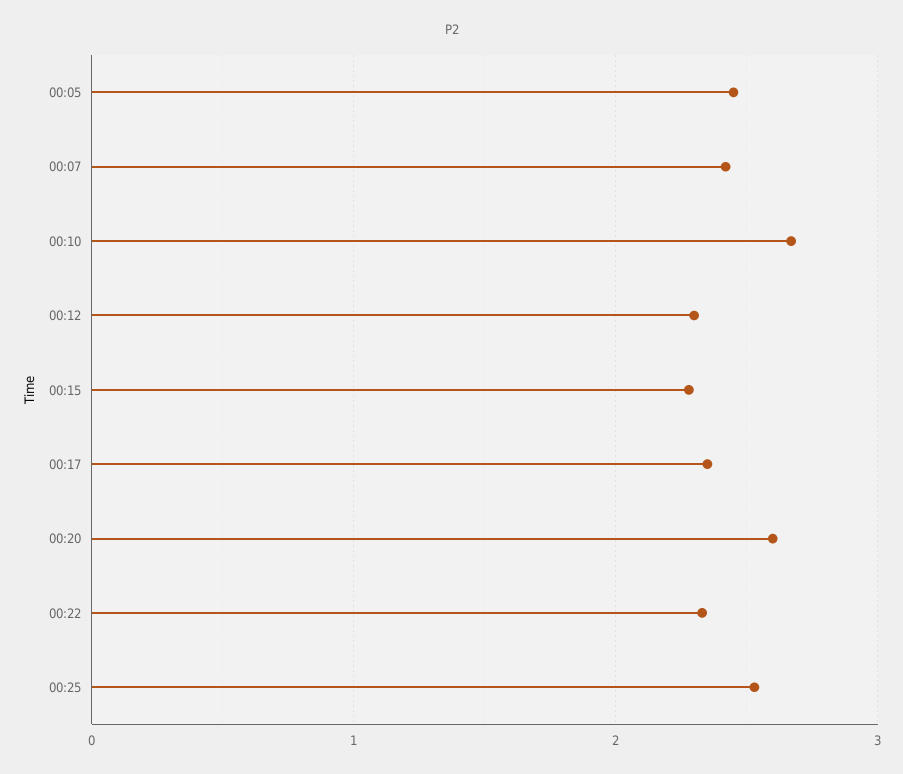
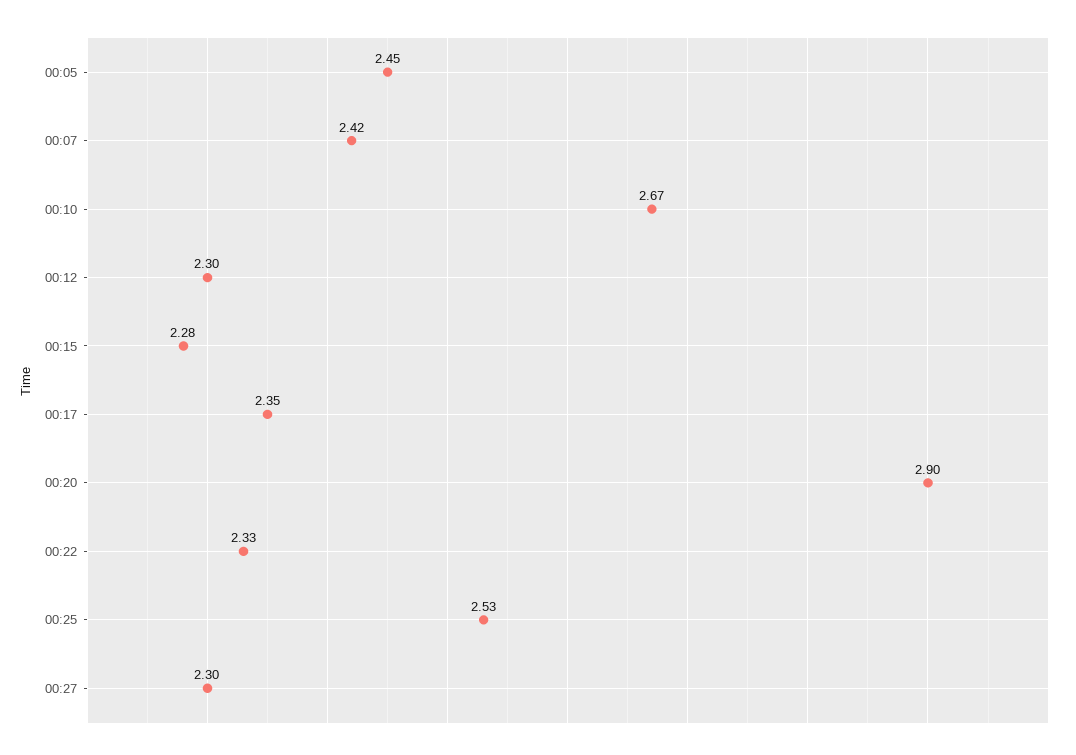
00:20: 2.6 -> 2.9
00:27: none -> 2.3

